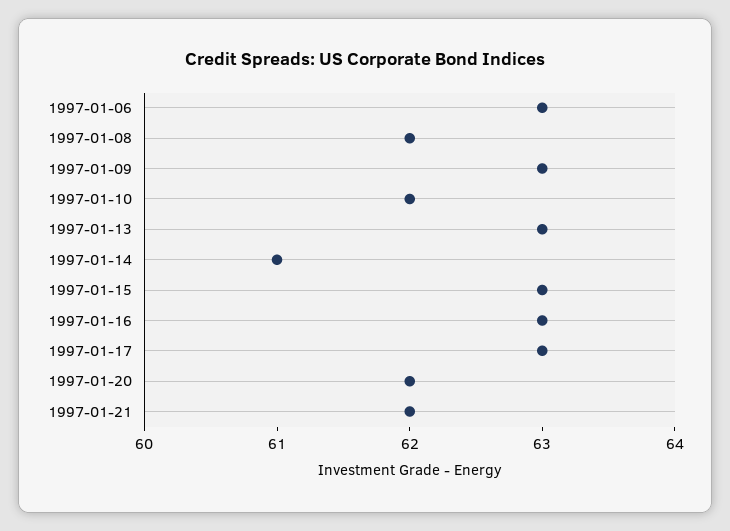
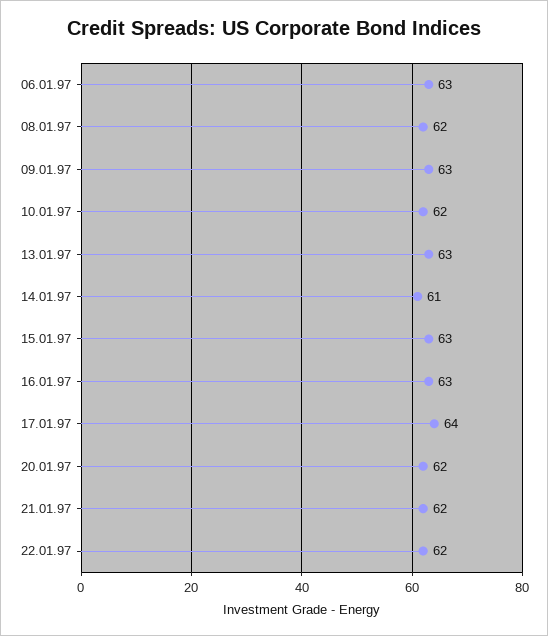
1997-01-17: 63 -> 64
22.01.97: none -> 62

